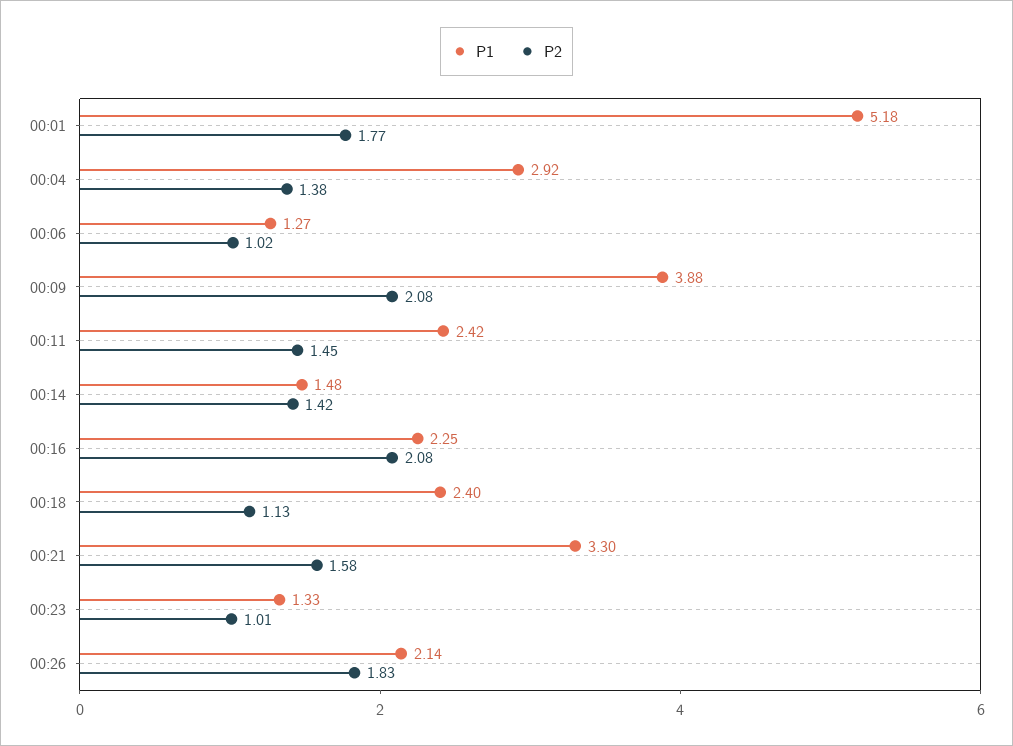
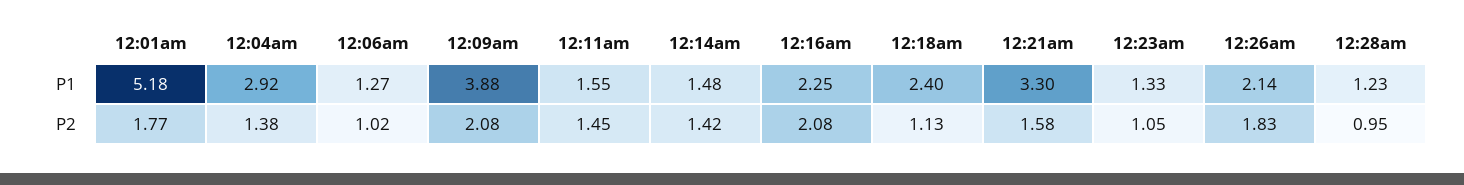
P1, 00:11: 2.42 -> 1.55
P2, 00:23: 1.01 -> 1.05
P1, 12:28am: none -> 1.23
P2, 12:28am: none -> 0.95

